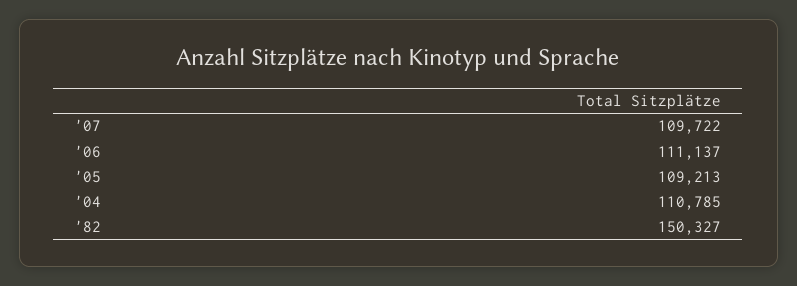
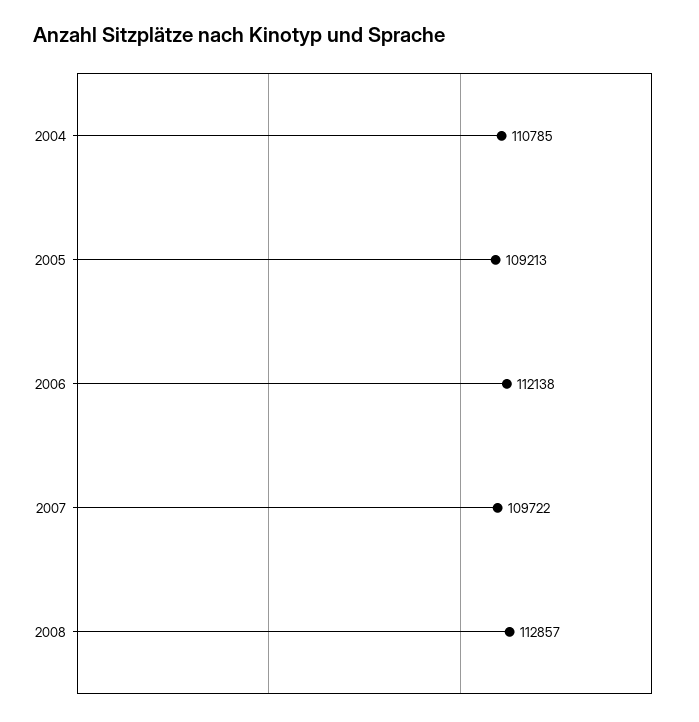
'06: 111137 -> 112138
'82: 150327 -> none
2008: none -> 112857

